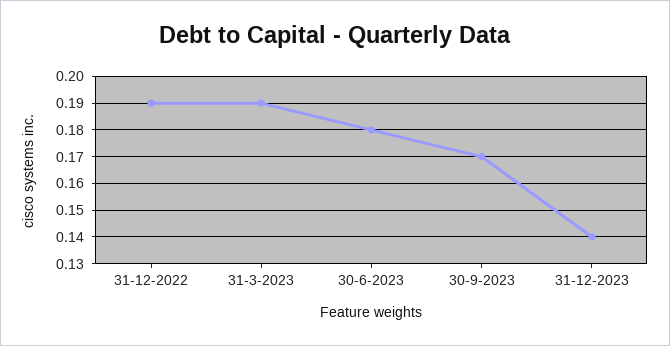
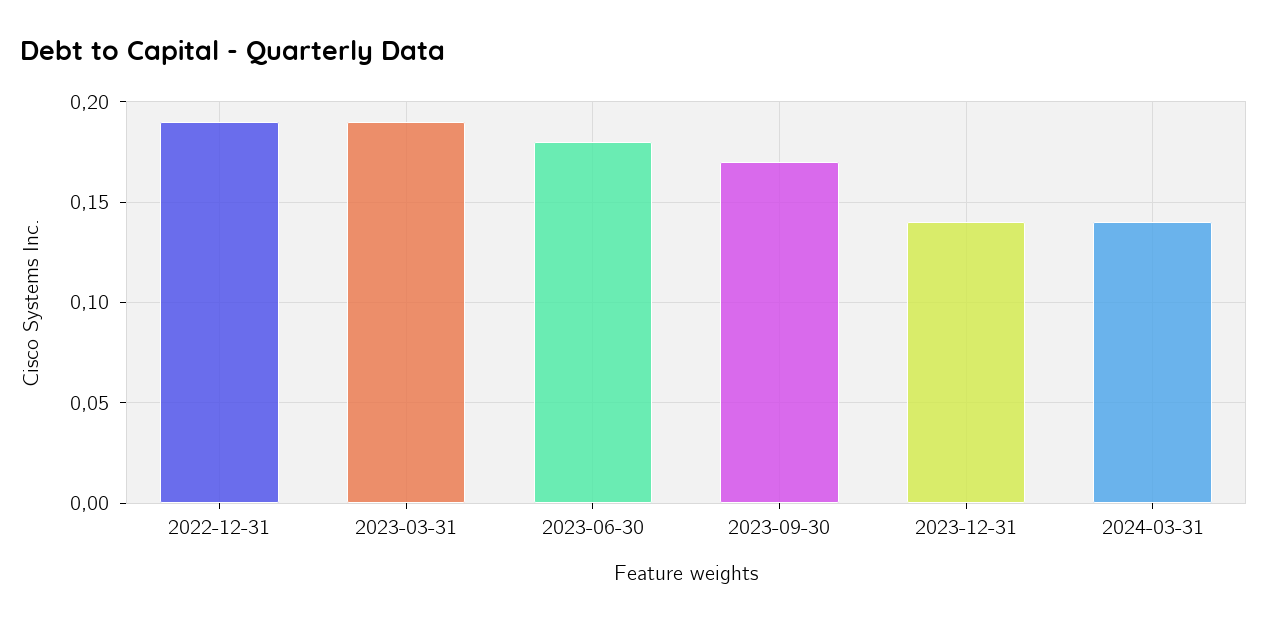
2024-03-31: none -> 0.14

